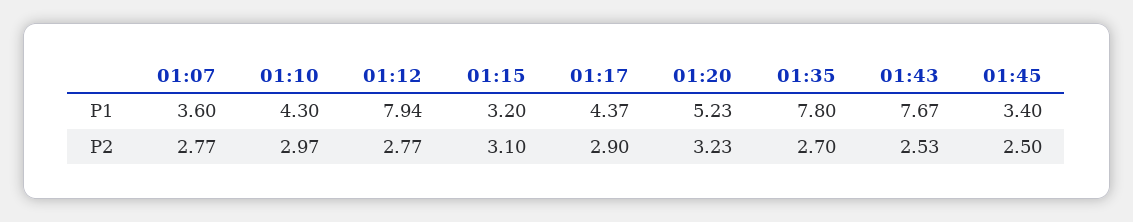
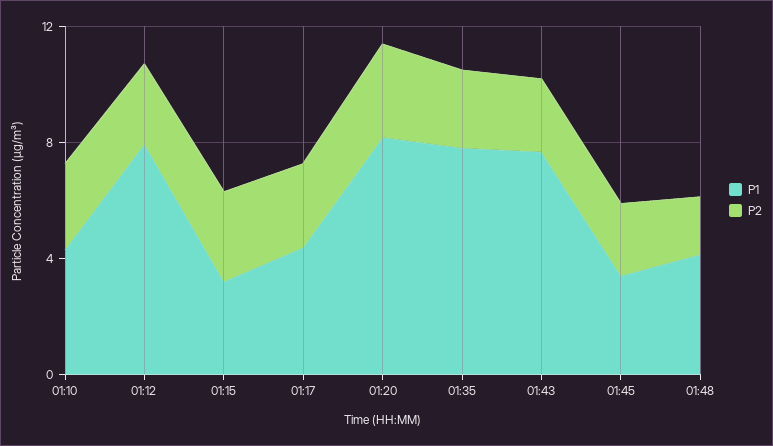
P1, 01:07: 3.6 -> none
P1, 01:20: 5.23 -> 8
P2, 01:07: 2.77 -> none
P1, 01:48: none -> 4
P2, 01:48: none -> 2

